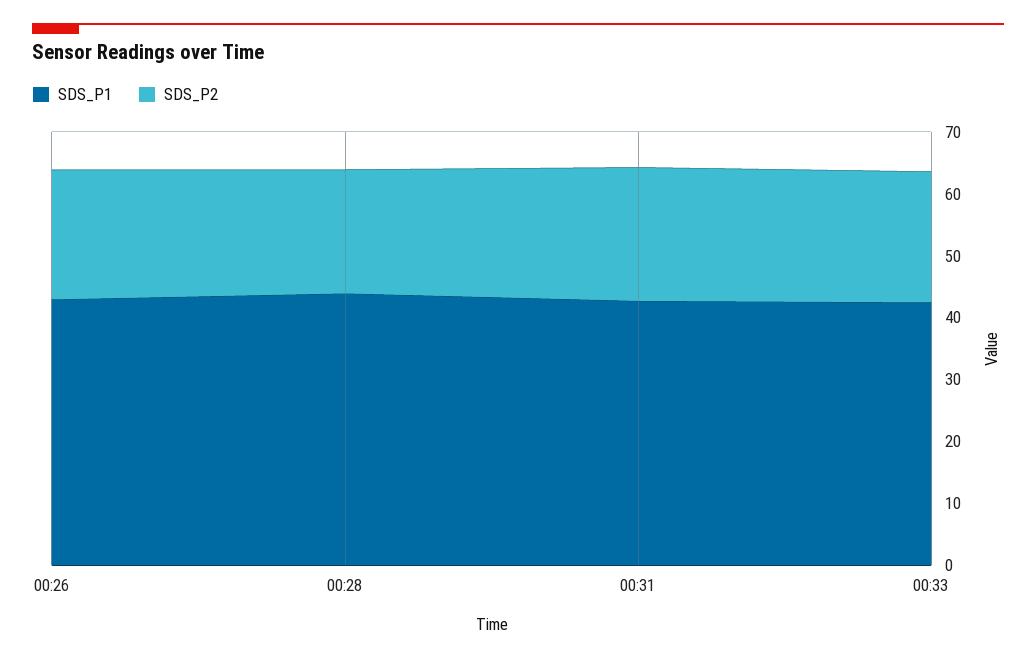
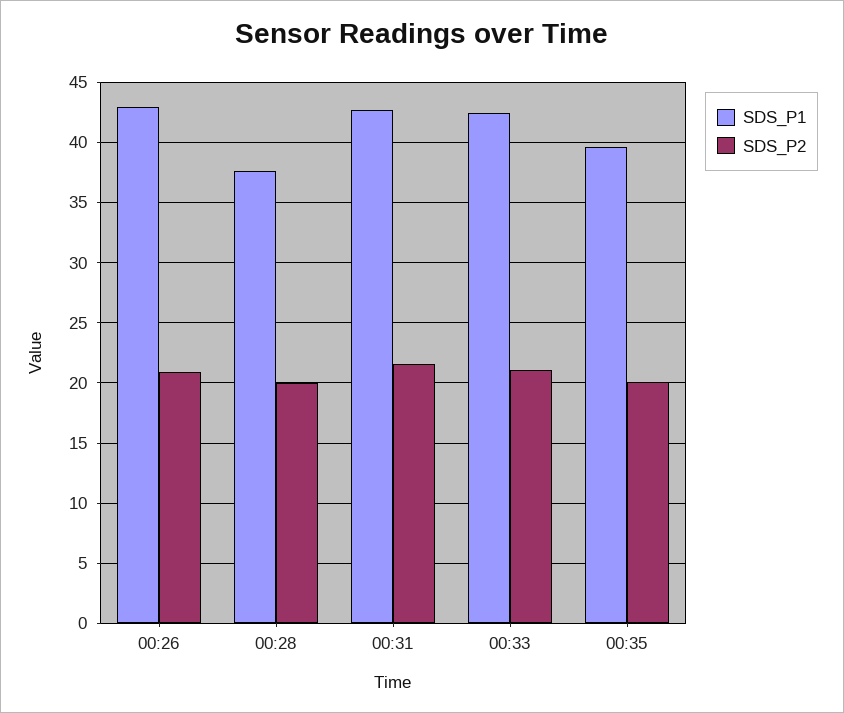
SDS_P1, 00:28: 44 -> 37.5
SDS_P1, 00:35: none -> 39.5
SDS_P2, 00:35: none -> 20

